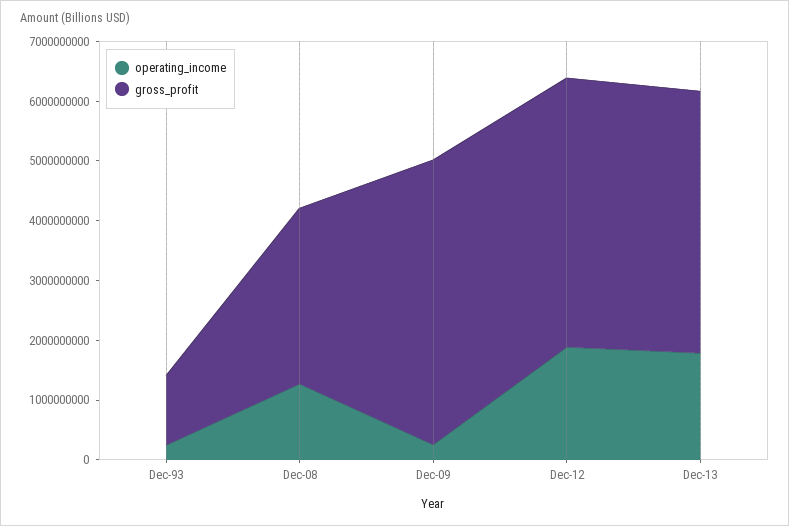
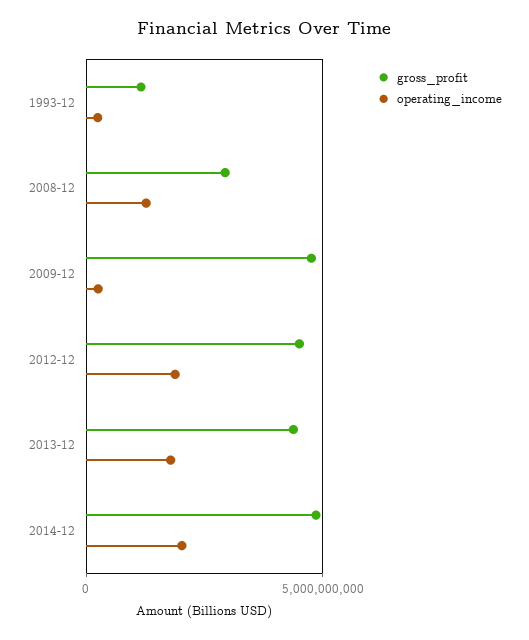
gross_profit, 2014-12: none -> 5000000000
operating_income, 2014-12: none -> 2000000000

